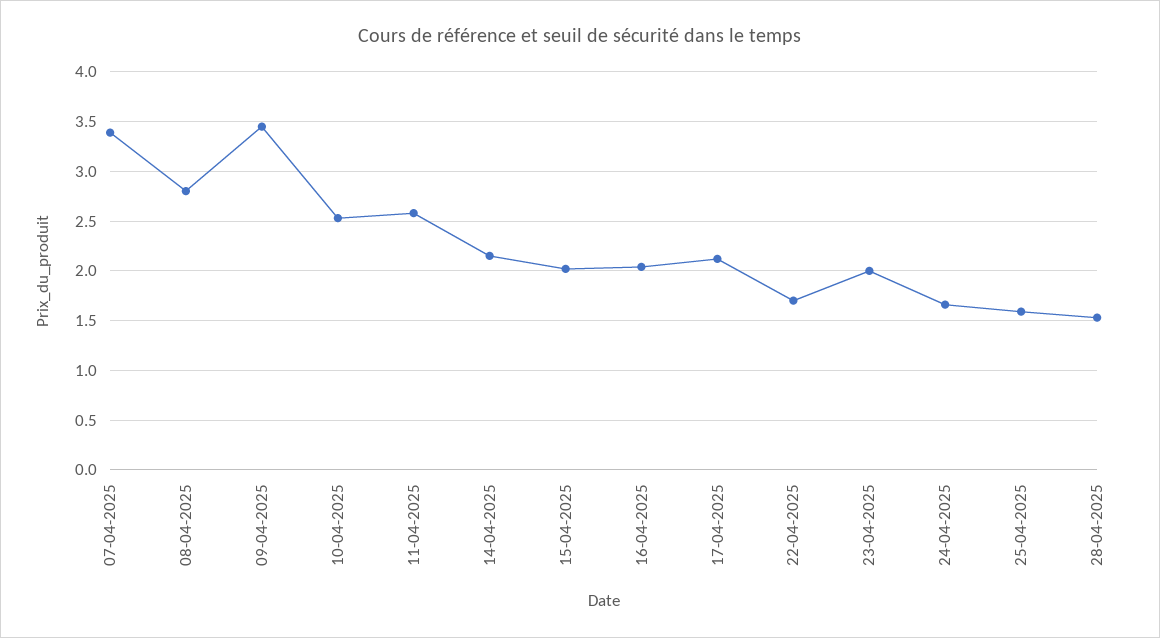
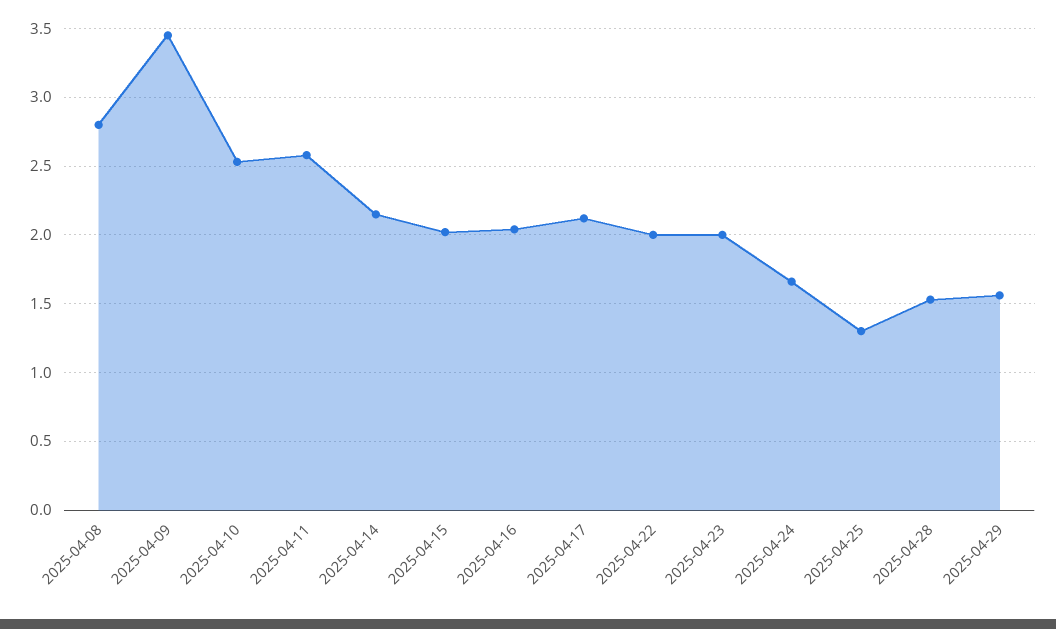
07-04-2025: 3.4 -> none
22-04-2025: 1.7 -> 2
25-04-2025: 1.6 -> 1.3
2025-04-29: none -> 1.55

